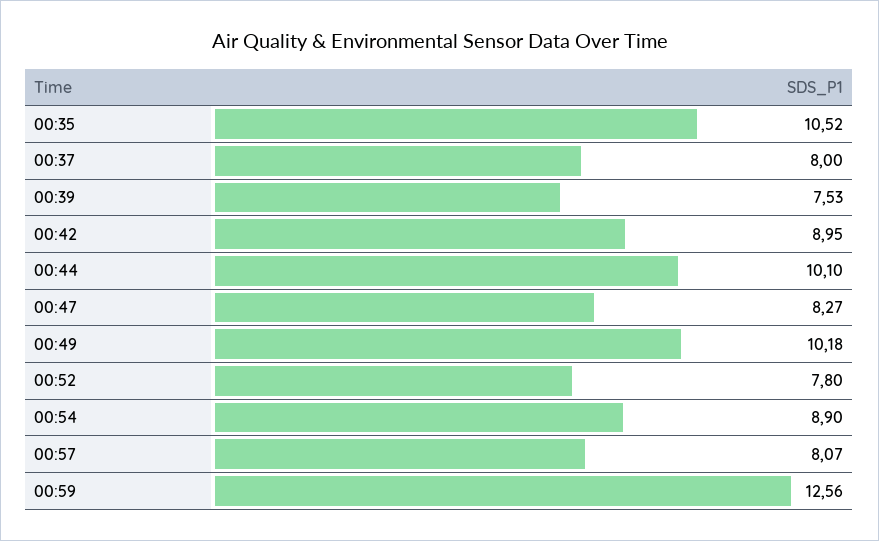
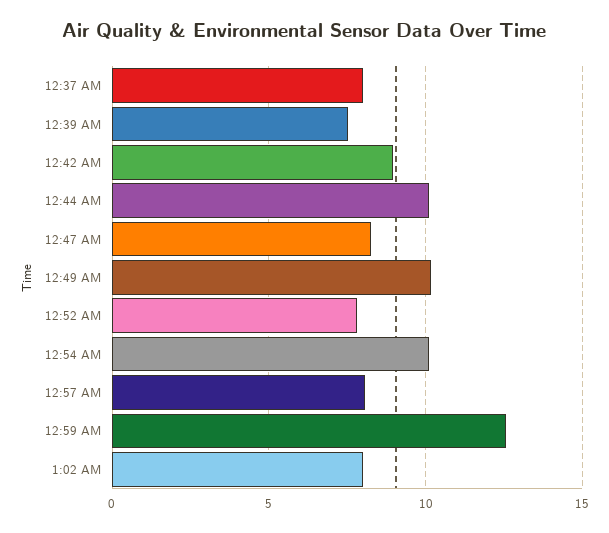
00:35: 10.52 -> none
00:54: 8.9 -> 10
1:02 AM: none -> 8

